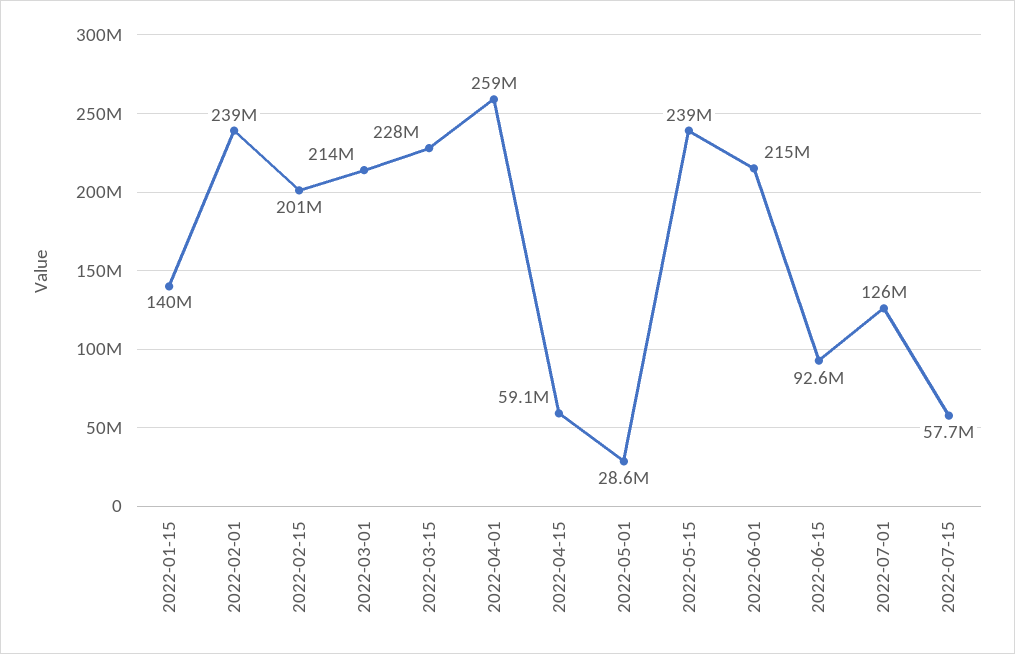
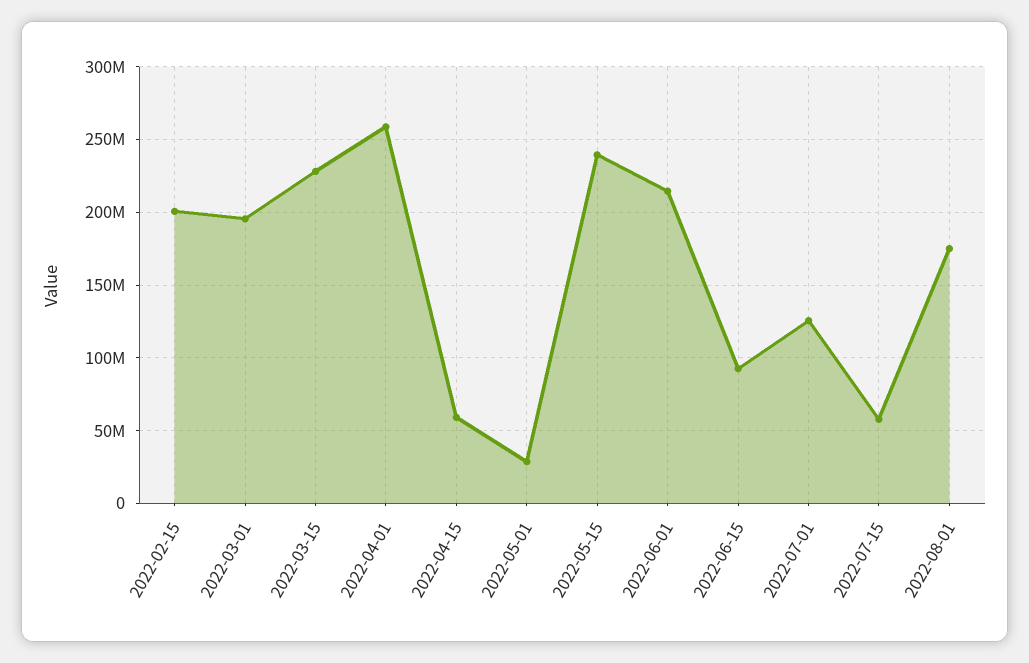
2022-01-15: 140000000 -> none
2022-02-01: 239000000 -> none
2022-03-01: 214000000 -> 195000000
2022-08-01: none -> 175000000

